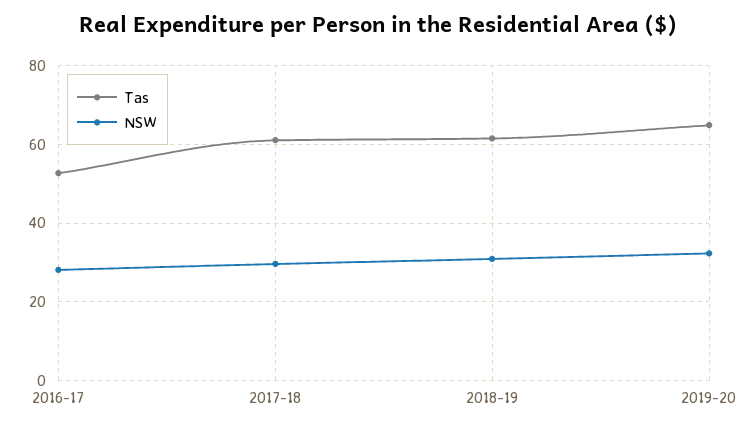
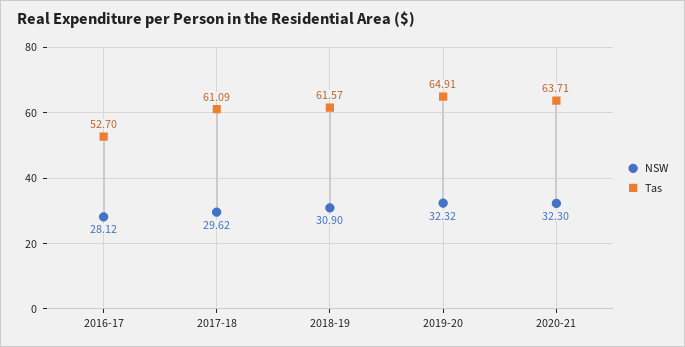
NSW, 2020-21: none -> 32.3
Tas, 2020-21: none -> 63.71

